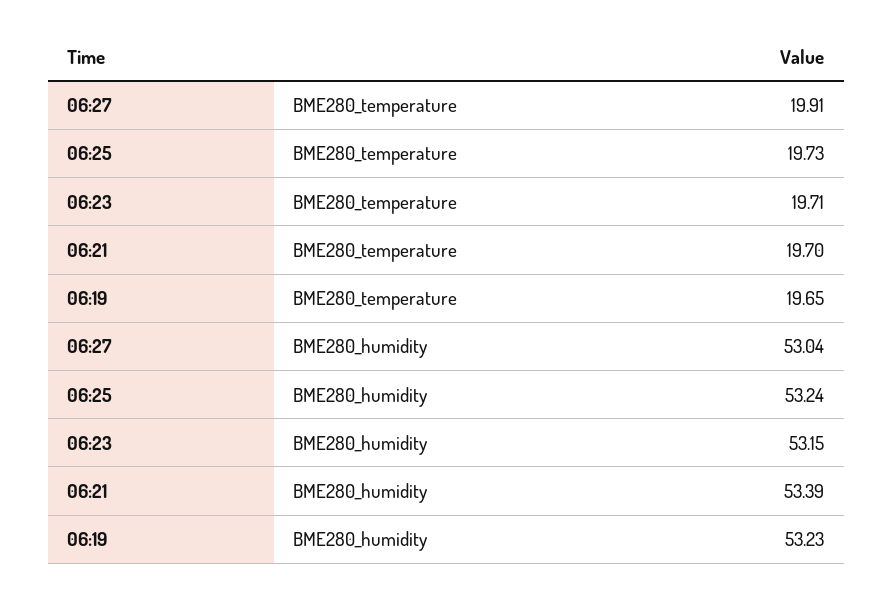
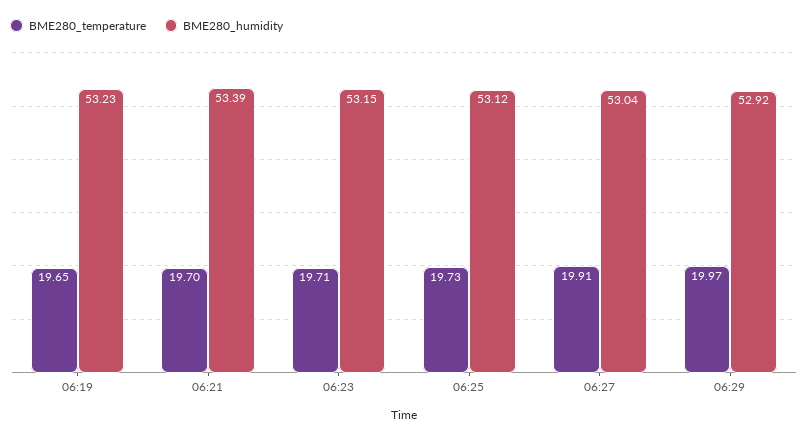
BME280_humidity, 06:25: 53.24 -> 53.12
BME280_temperature, 06:29: none -> 19.97
BME280_humidity, 06:29: none -> 52.92

